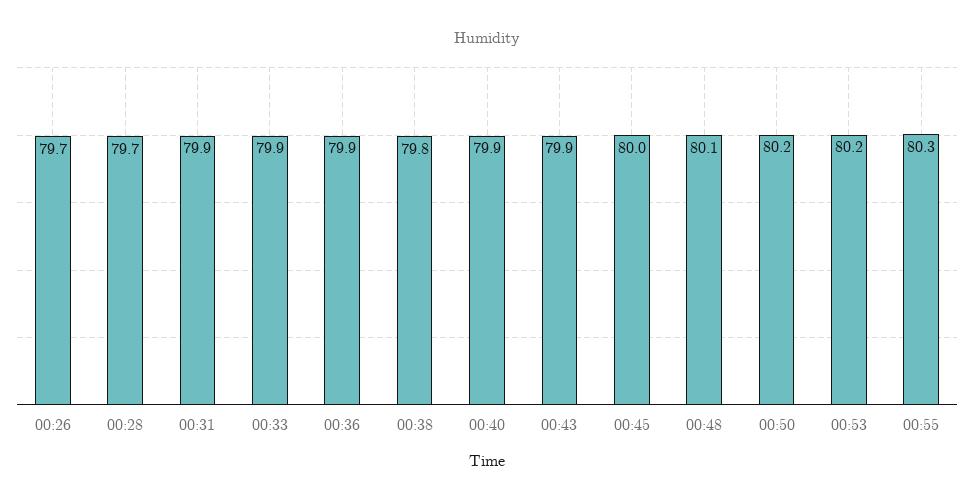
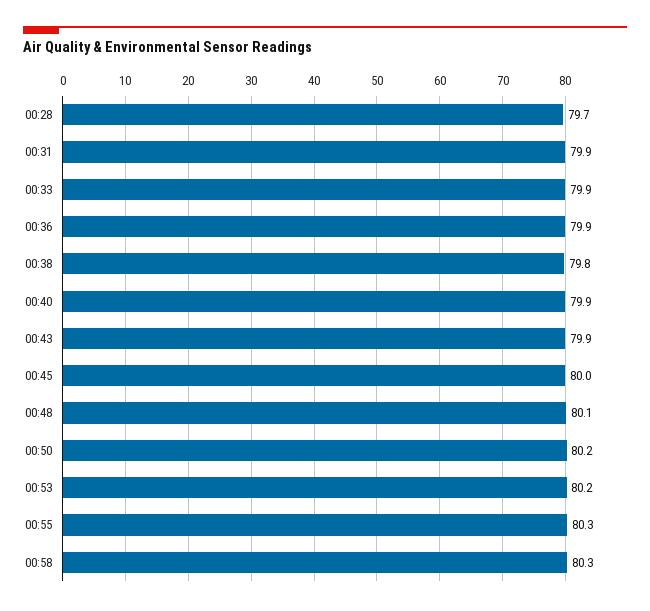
00:26: 79.7 -> none
00:58: none -> 80.3

